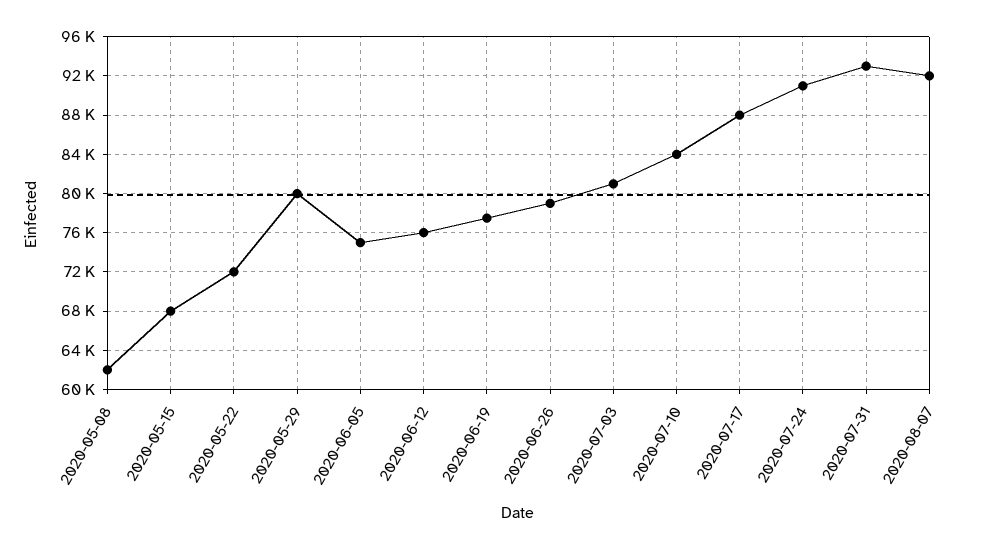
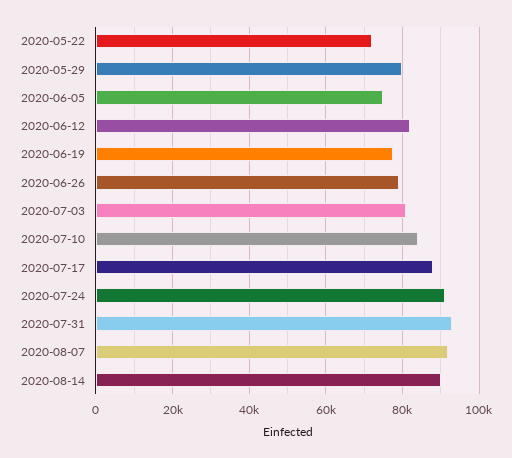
2020-05-08: 62000 -> none
2020-05-15: 68000 -> none
2020-06-12: 76000 -> 82000
2020-08-14: none -> 90000

